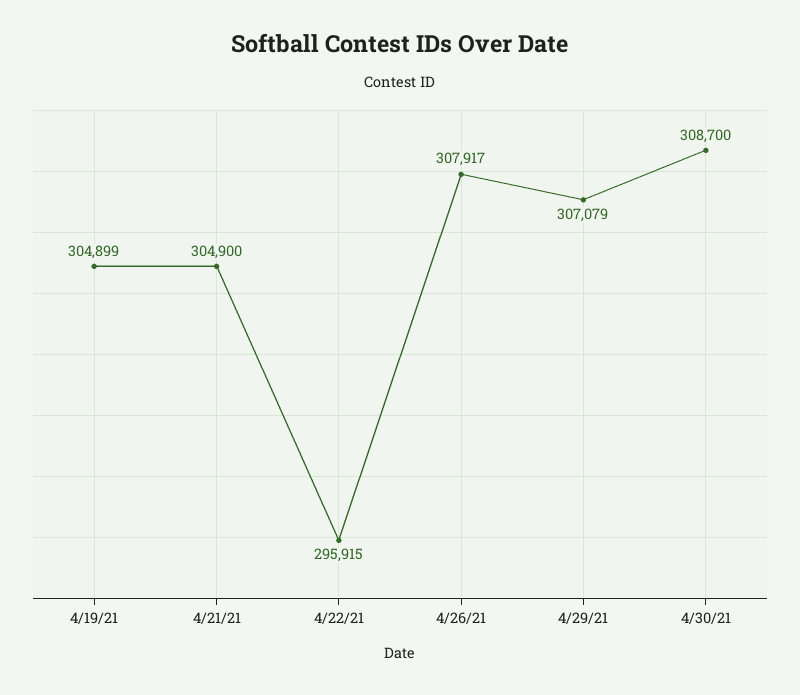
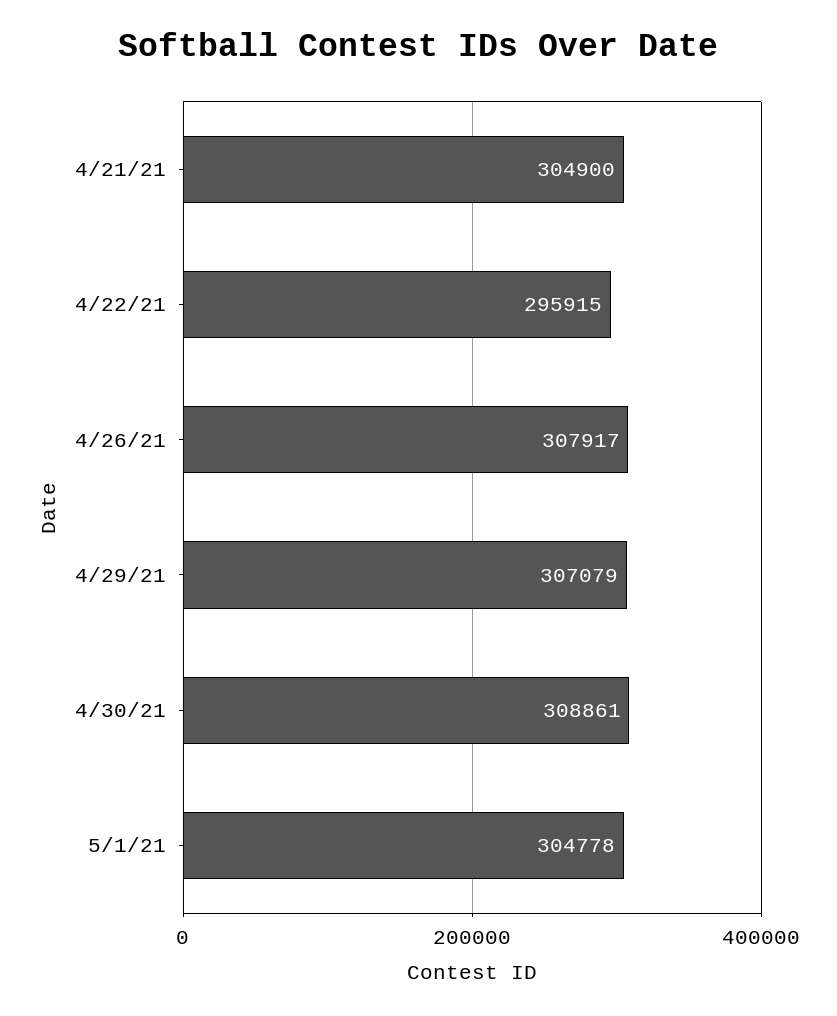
4/19/21: 304899 -> none
4/30/21: 308700 -> 308861
5/1/21: none -> 304778

